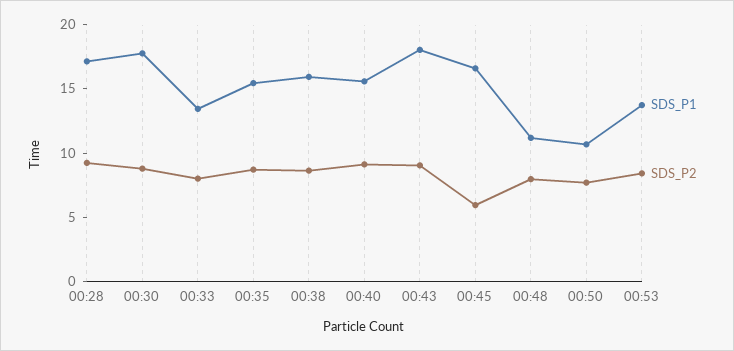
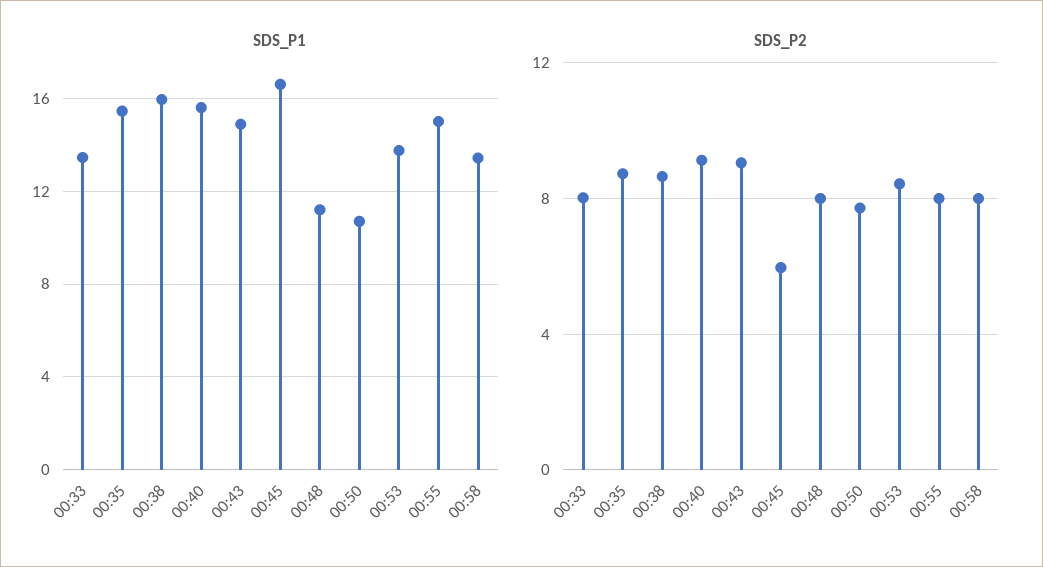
SDS_P1, 00:28: 17 -> none
SDS_P2, 00:28: 9 -> none
SDS_P1, 00:30: 18 -> none
SDS_P2, 00:30: 9 -> none
SDS_P1, 00:43: 18 -> 15
SDS_P1, 00:55: none -> 15
SDS_P1, 00:58: none -> 13.5
SDS_P2, 00:55: none -> 8
SDS_P2, 00:58: none -> 8

